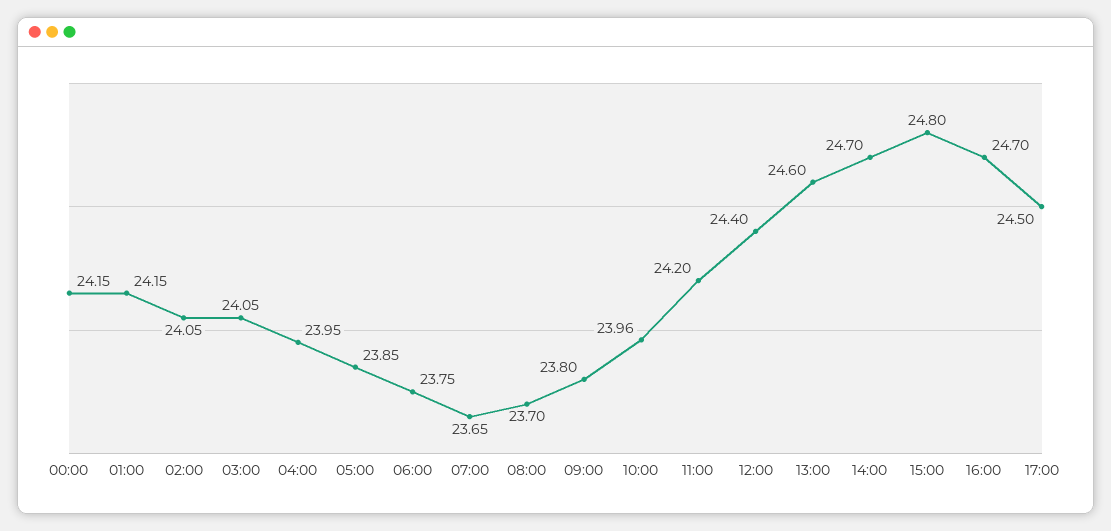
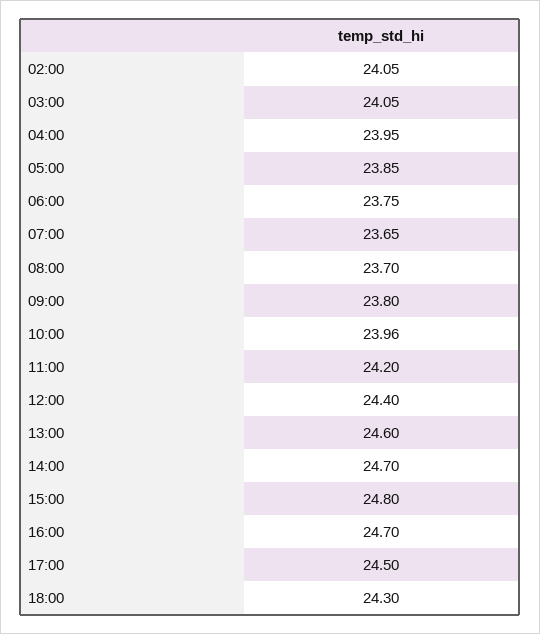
00:00: 24.15 -> none
01:00: 24.15 -> none
18:00: none -> 24.3

